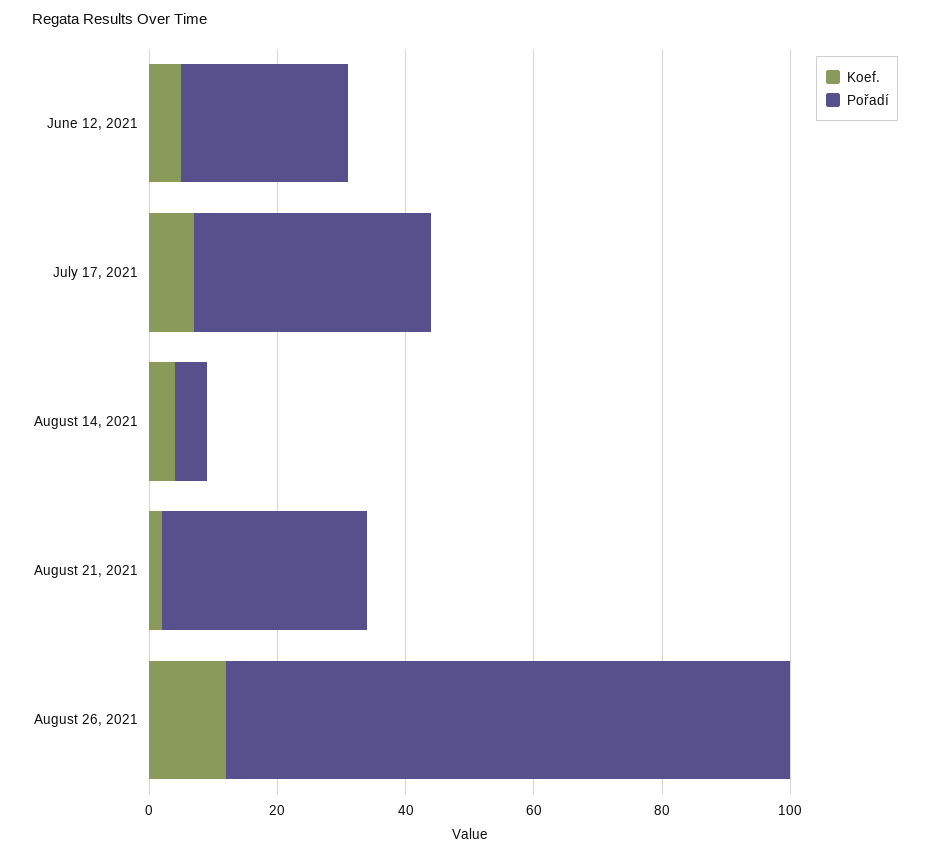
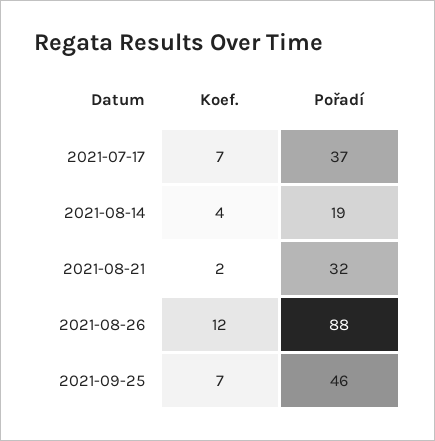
Koef., June 12, 2021: 5 -> none
Pořadí, June 12, 2021: 25 -> none
Pořadí, August 14, 2021: 5 -> 19
Koef., 2021-09-25: none -> 7
Pořadí, 2021-09-25: none -> 46

